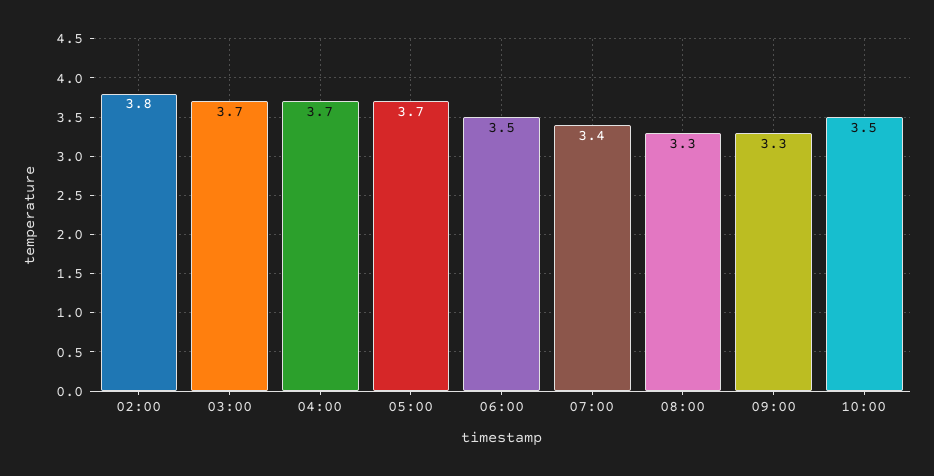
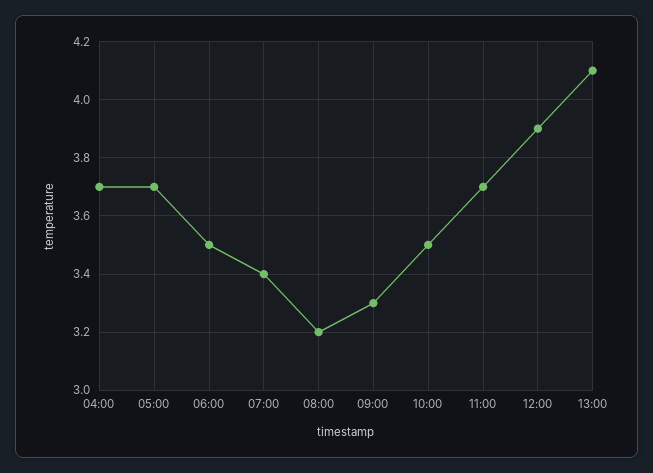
02:00: 3.8 -> none
03:00: 3.7 -> none
08:00: 3.3 -> 3.2
11:00: none -> 3.7
12:00: none -> 3.9
13:00: none -> 4.1

